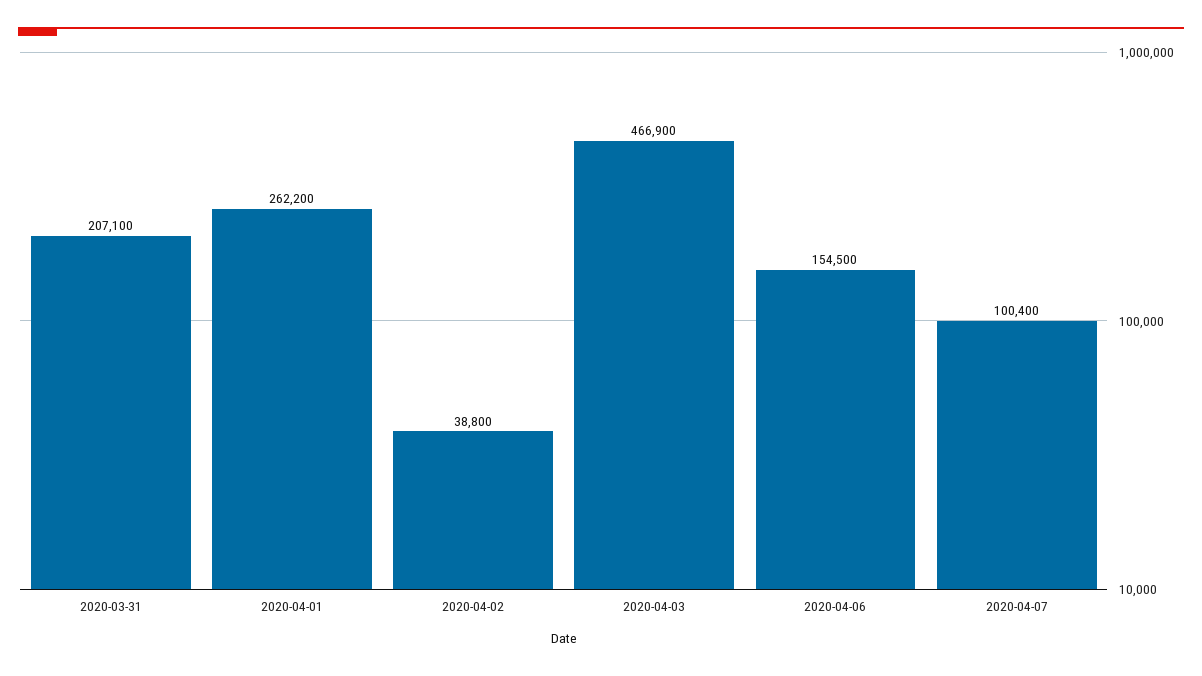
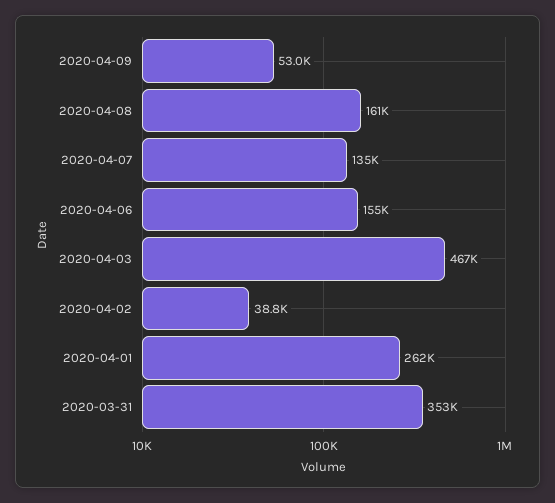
2020-03-31: 207100 -> 353000
2020-04-07: 100400 -> 135000
2020-04-09: none -> 53000
2020-04-08: none -> 161000

